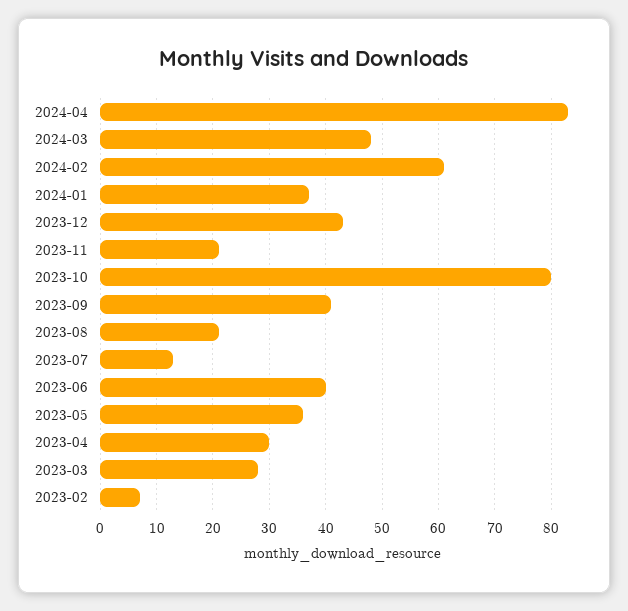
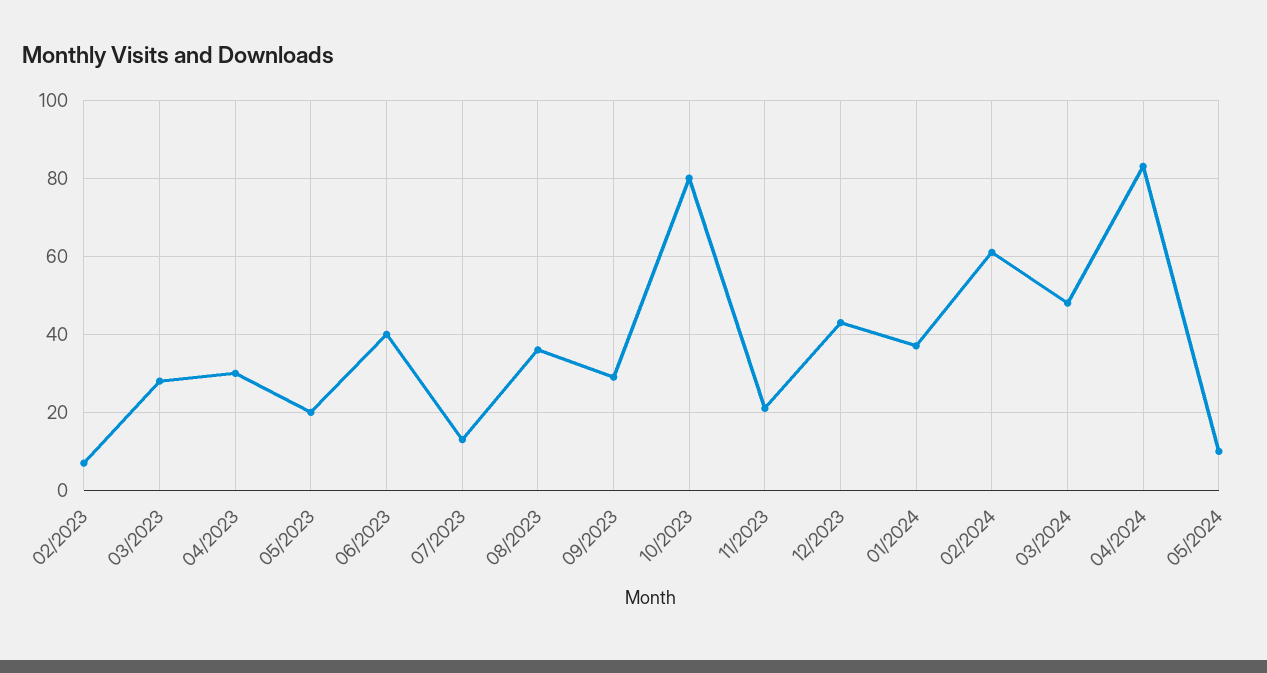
2023-09: 40 -> 30
2023-08: 20 -> 35
2023-05: 35 -> 20
05/2024: none -> 10

